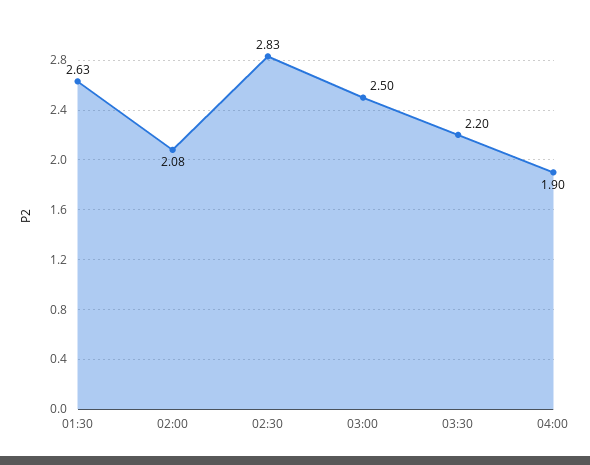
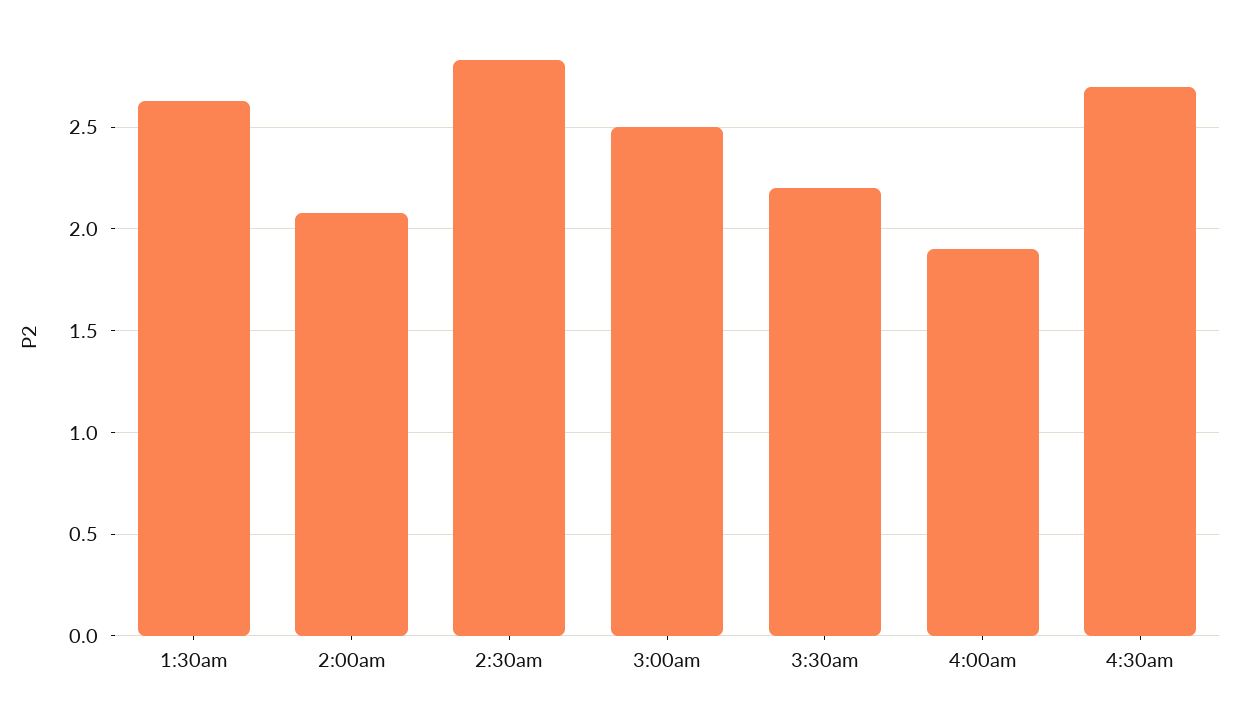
4:30am: none -> 2.7

